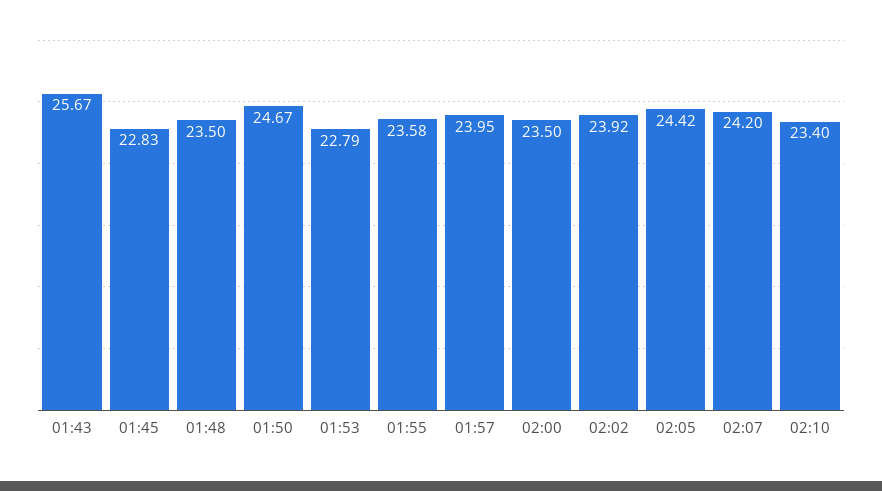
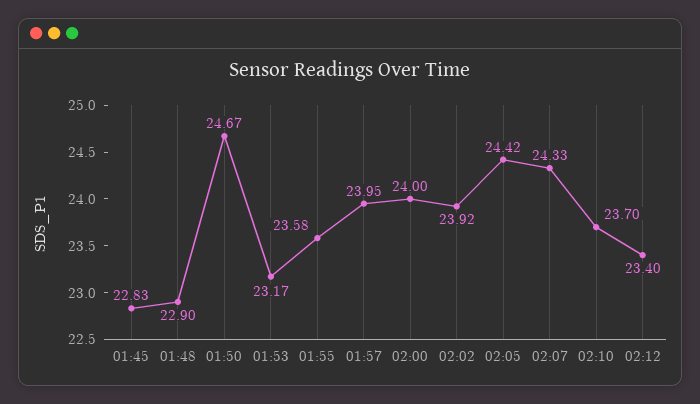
01:43: 25.67 -> none
01:48: 23.5 -> 22.9
01:53: 22.79 -> 23.17
02:00: 23.5 -> 24
02:07: 24.2 -> 24.33
02:10: 23.4 -> 23.7
02:12: none -> 23.4

